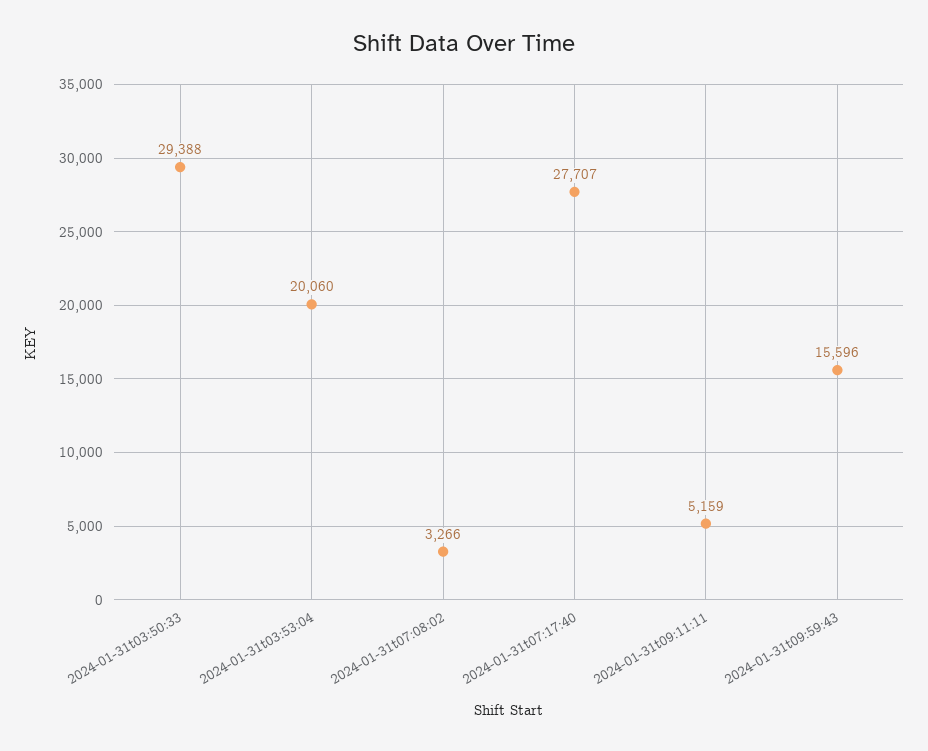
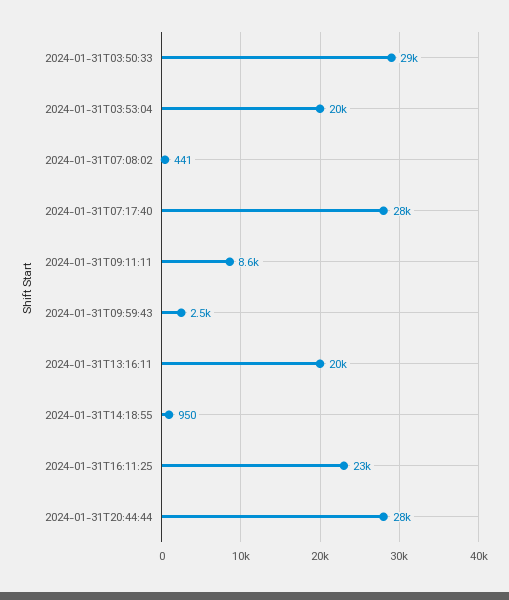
2024-01-31t07:08:02: 3266 -> 441
2024-01-31t09:11:11: 5159 -> 8600
2024-01-31t09:59:43: 15596 -> 2500
2024-01-31T13:16:11: none -> 20000
2024-01-31T14:18:55: none -> 950
2024-01-31T16:11:25: none -> 23000
2024-01-31T20:44:44: none -> 28000

